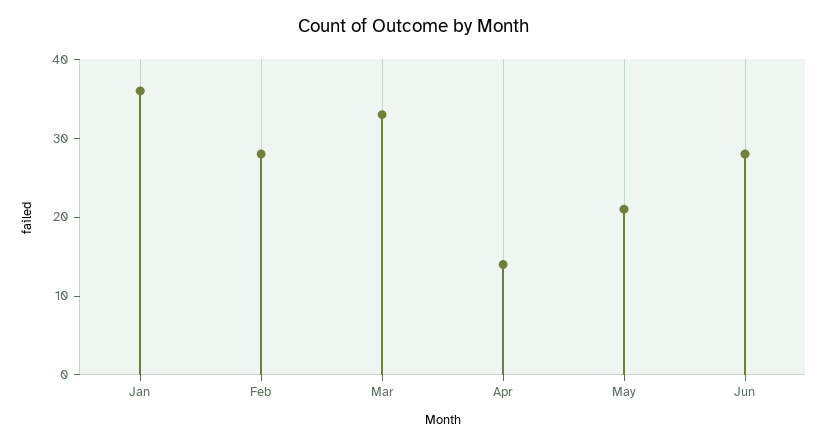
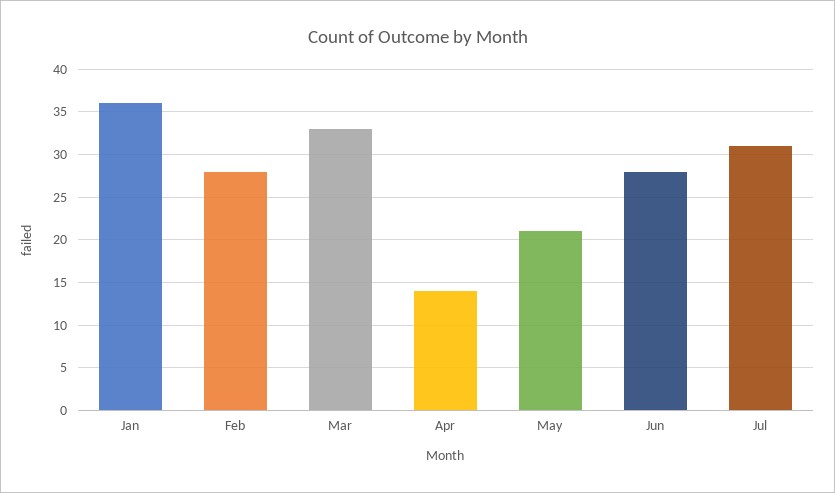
Jul: none -> 31

